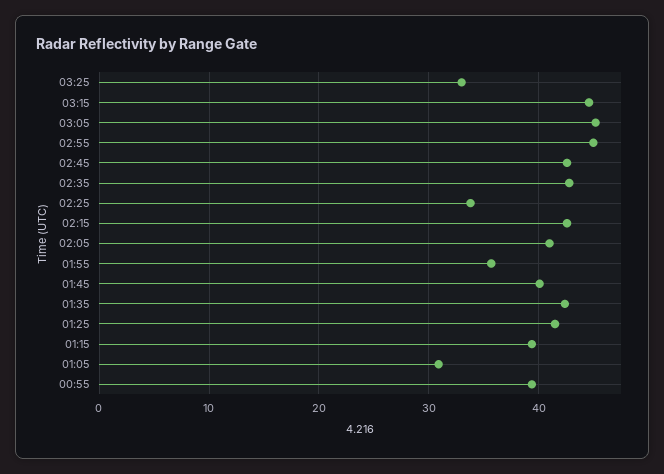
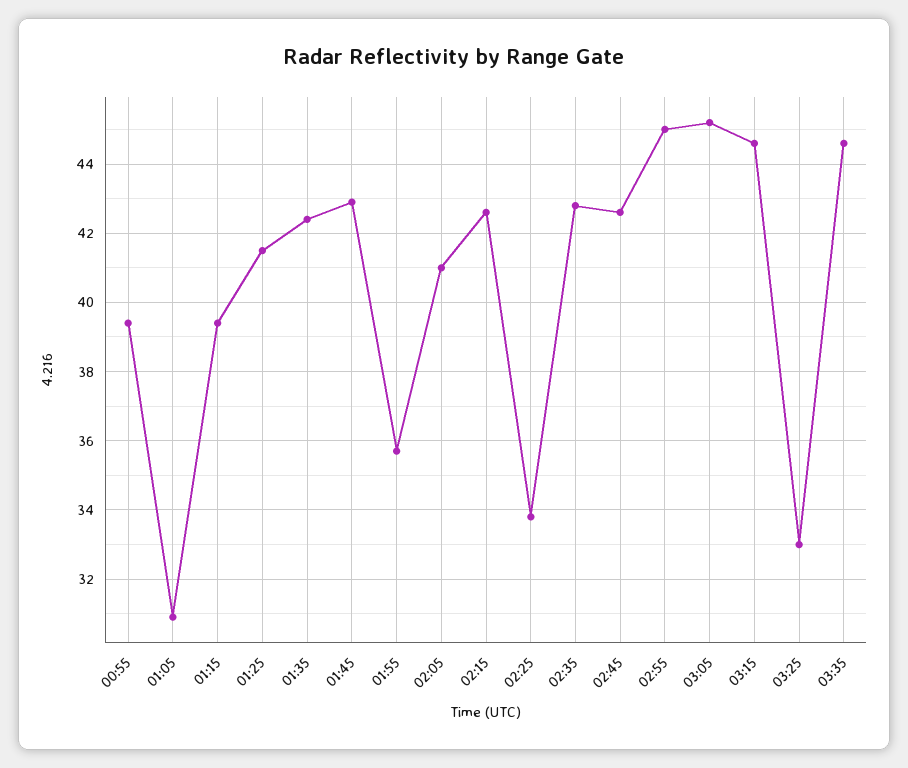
01:45: 40 -> 43
03:35: none -> 44.5

